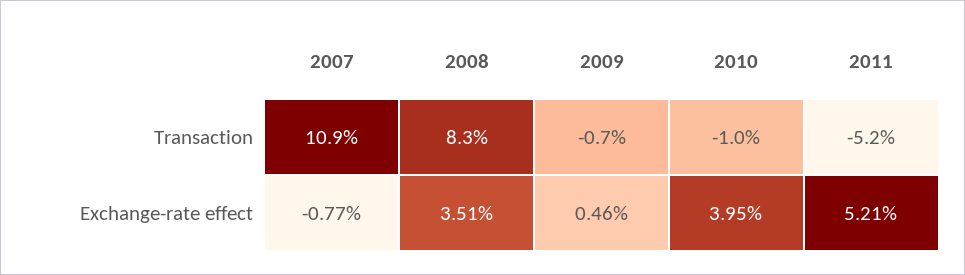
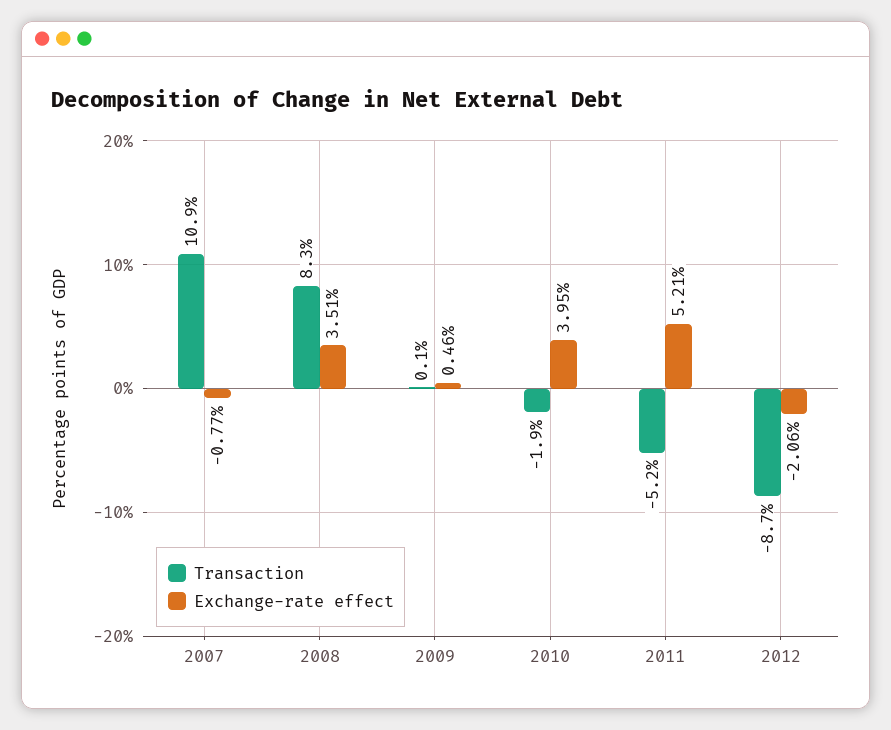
Transaction, 2009: -0.7 -> 0.1
Transaction, 2010: -1 -> -1.9
Transaction, 2012: none -> -8.7
Exchange-rate effect, 2012: none -> -2.06

